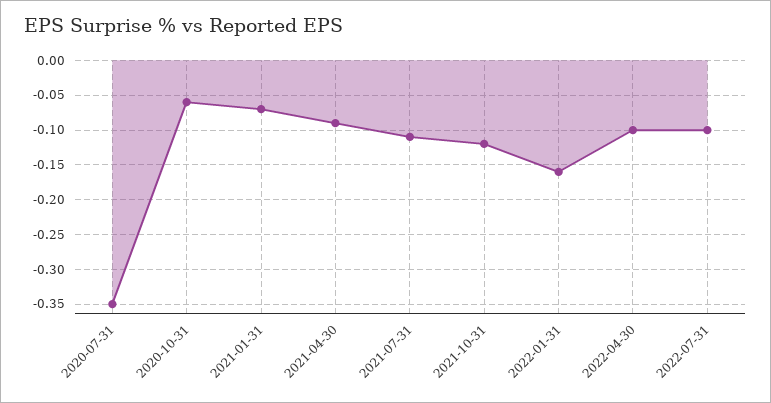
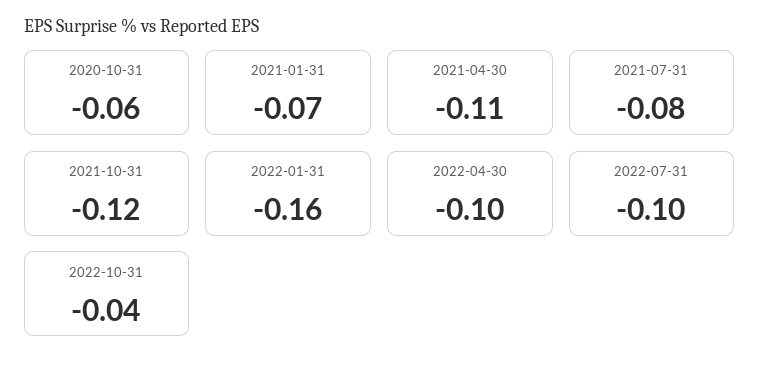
2020-07-31: -0.35 -> none
2021-04-30: -0.09 -> -0.11
2021-07-31: -0.11 -> -0.08
2022-10-31: none -> -0.04

